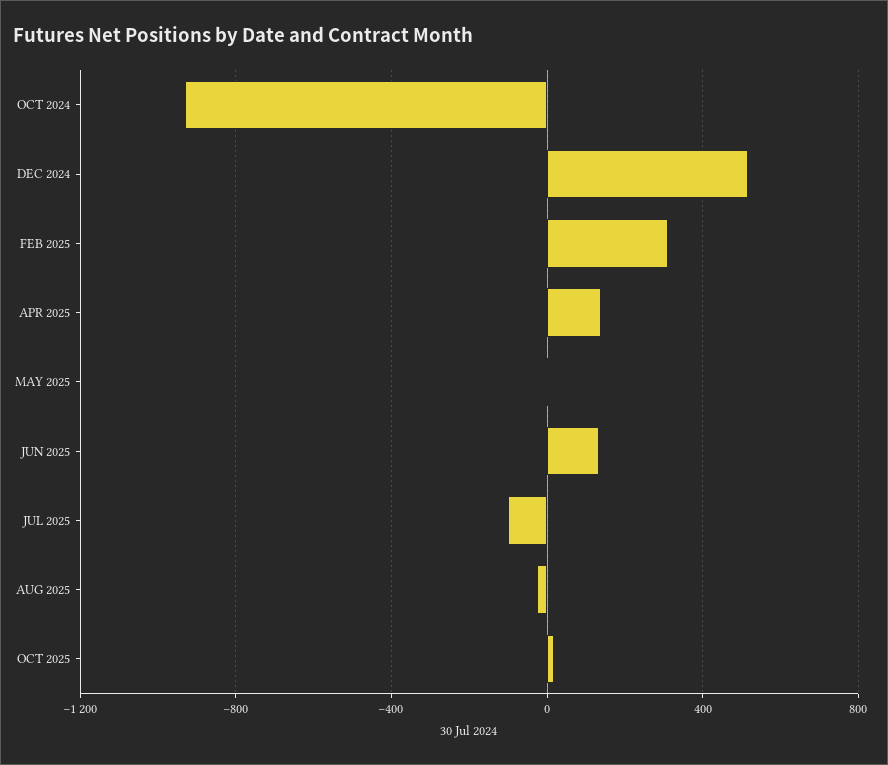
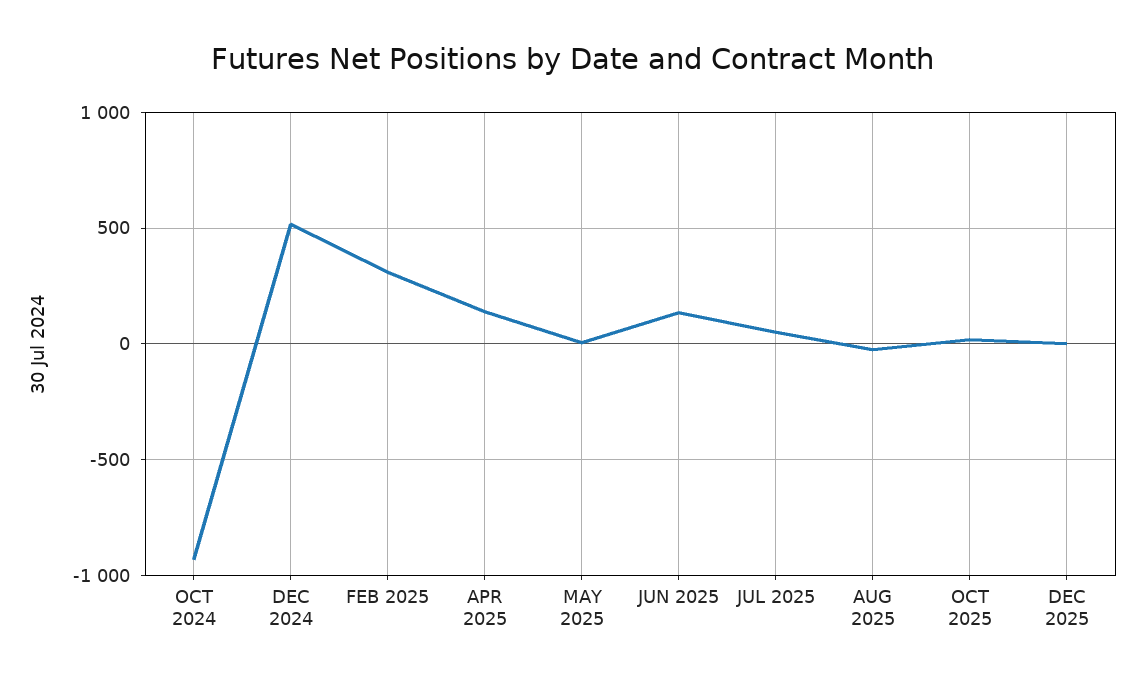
JUL 2025: -100 -> 50
DEC 2025: none -> 0

